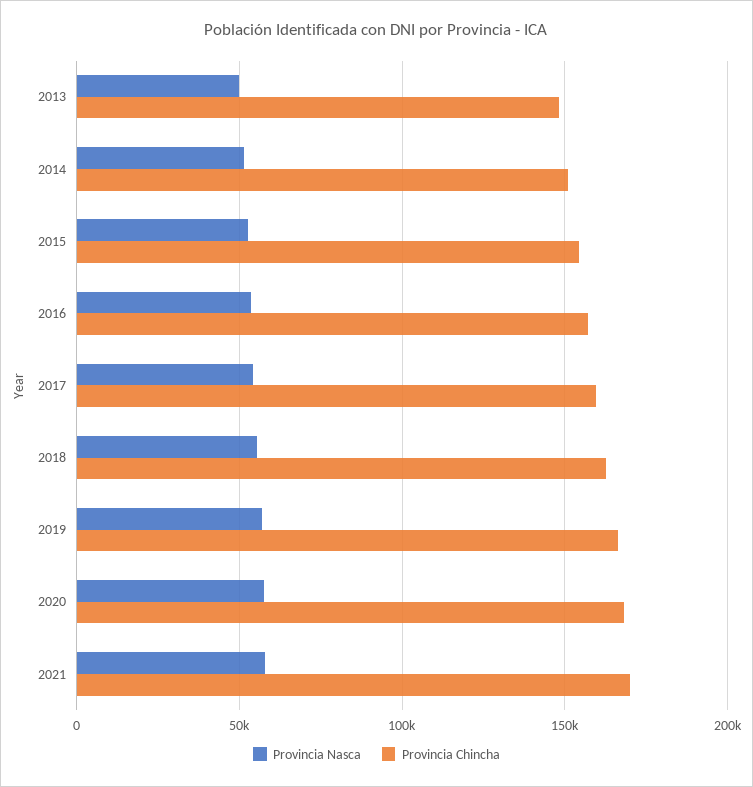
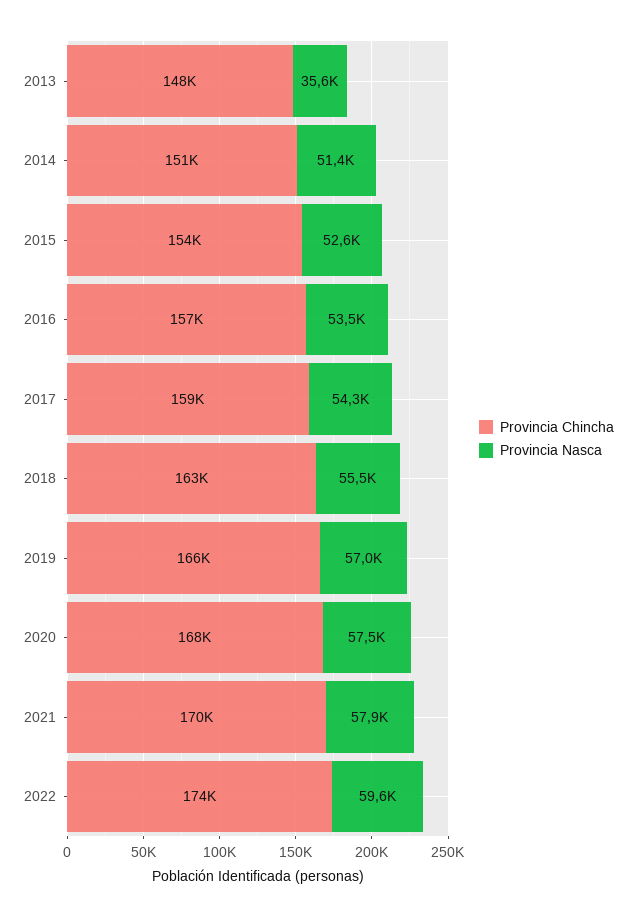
Provincia Nasca, 2013: 50000 -> 35600
Provincia Chincha, 2022: none -> 174000
Provincia Nasca, 2022: none -> 59600

